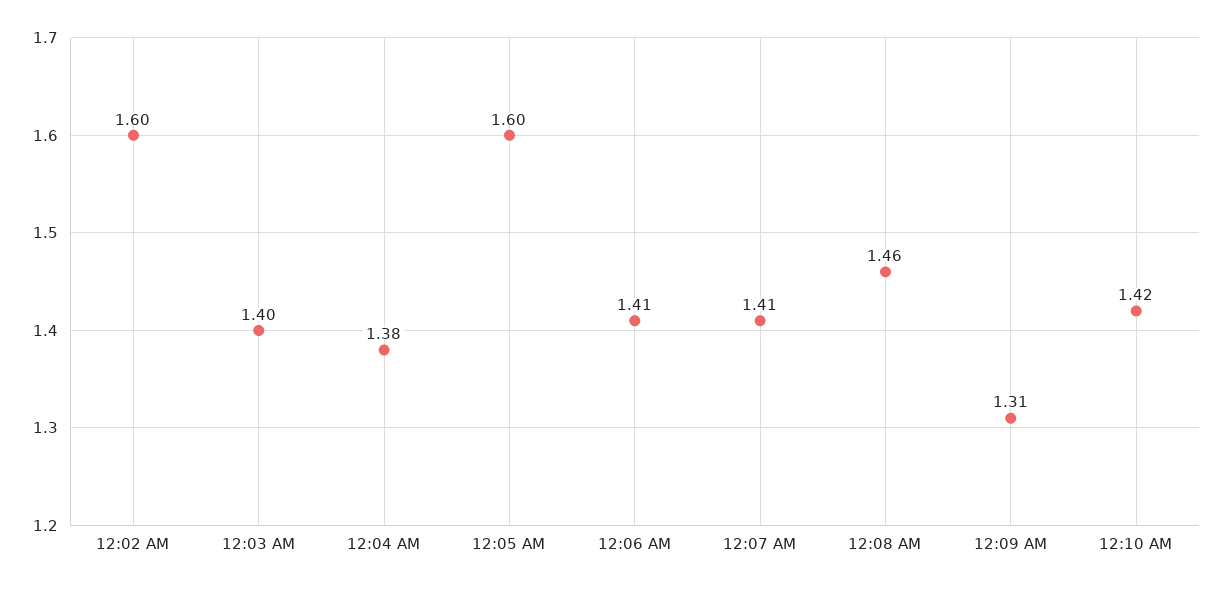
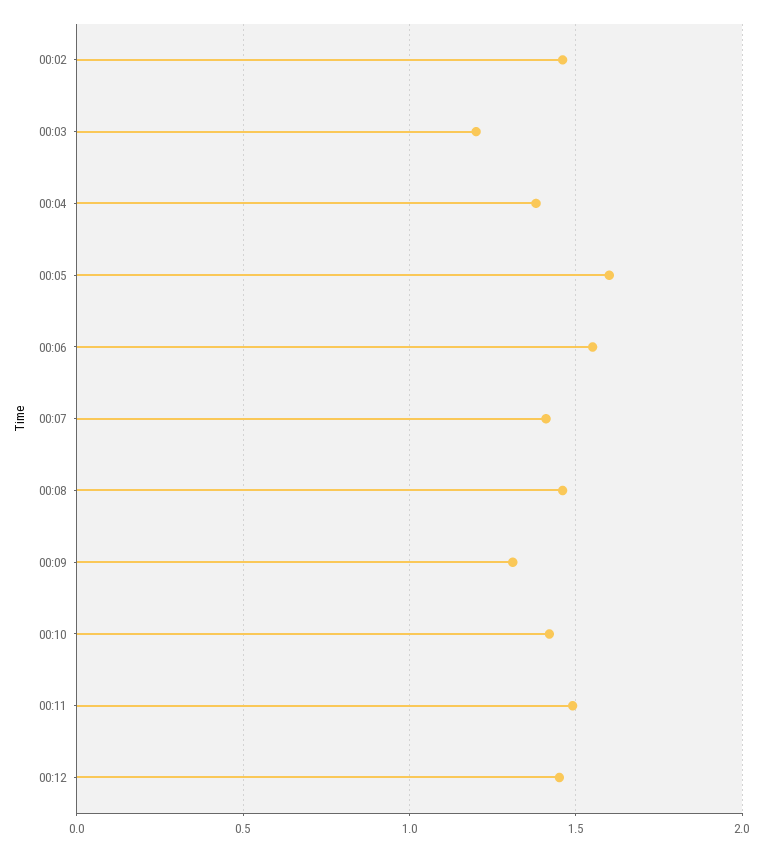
12:02 AM: 1.6 -> 1.45
12:03 AM: 1.4 -> 1.2
12:06 AM: 1.41 -> 1.55
00:11: none -> 1.5
00:12: none -> 1.45

